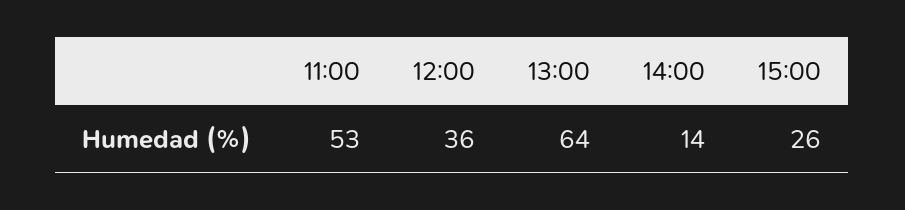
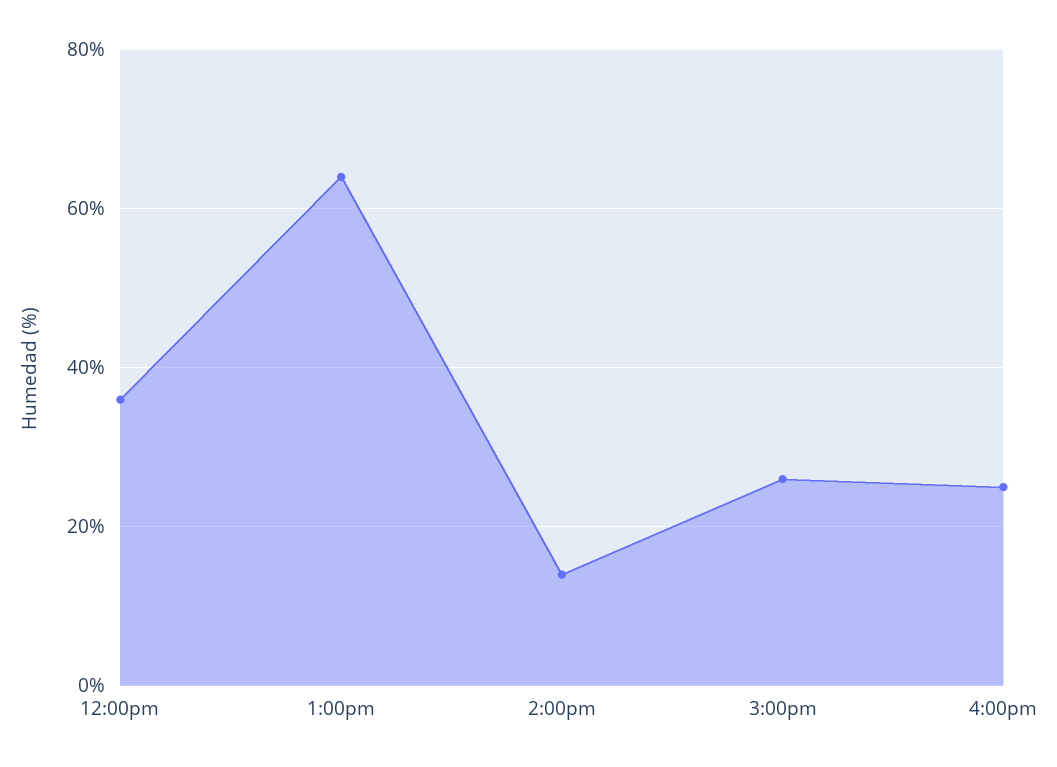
11:00: 53 -> none
4:00pm: none -> 25

